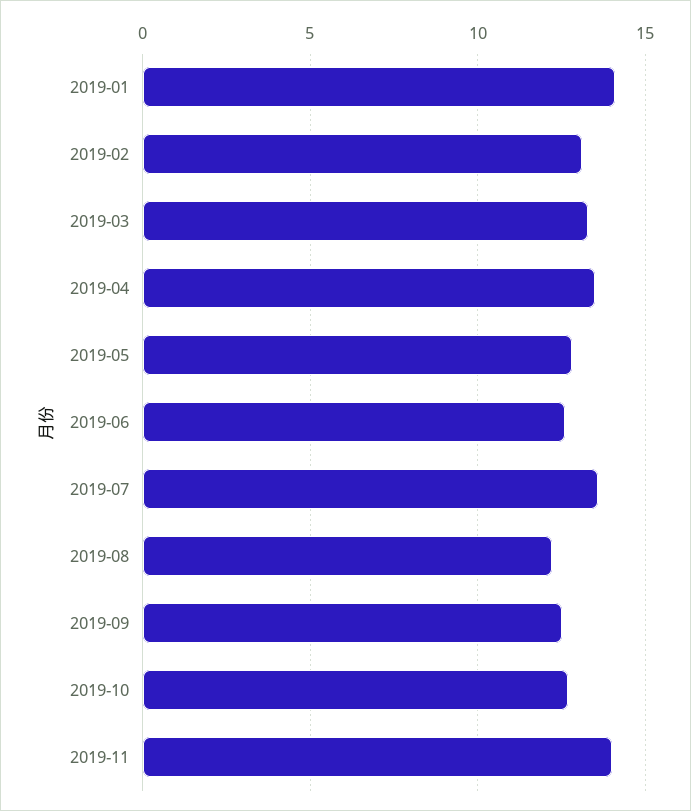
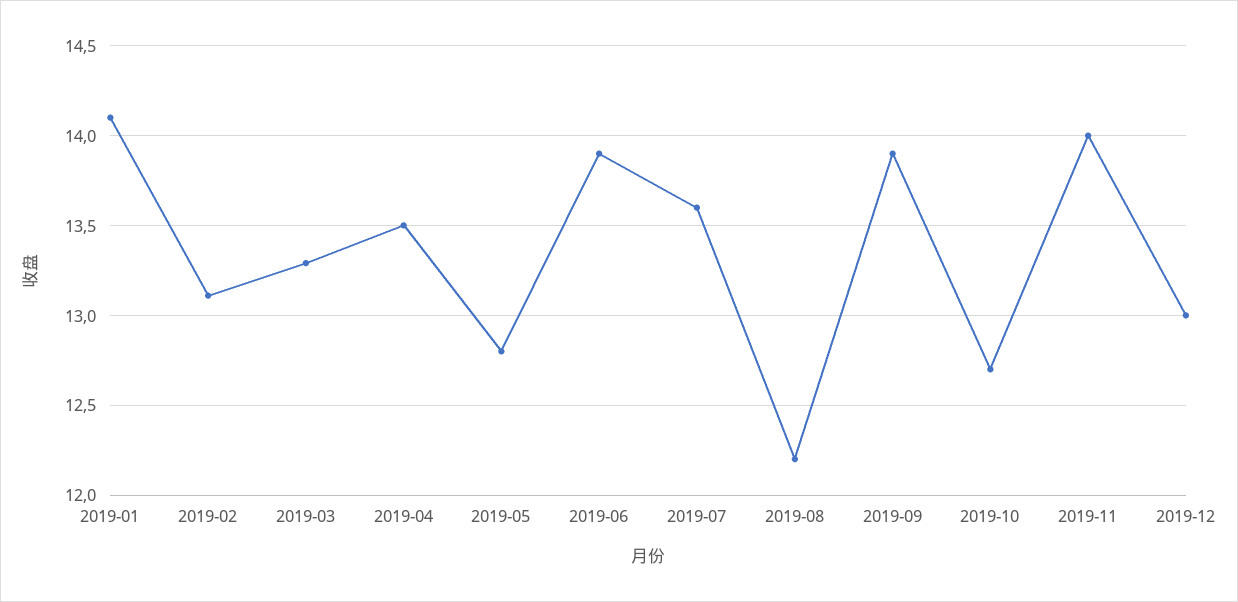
2019-06: 12.5 -> 13.9
2019-09: 12.5 -> 13.9
2019-12: none -> 13

